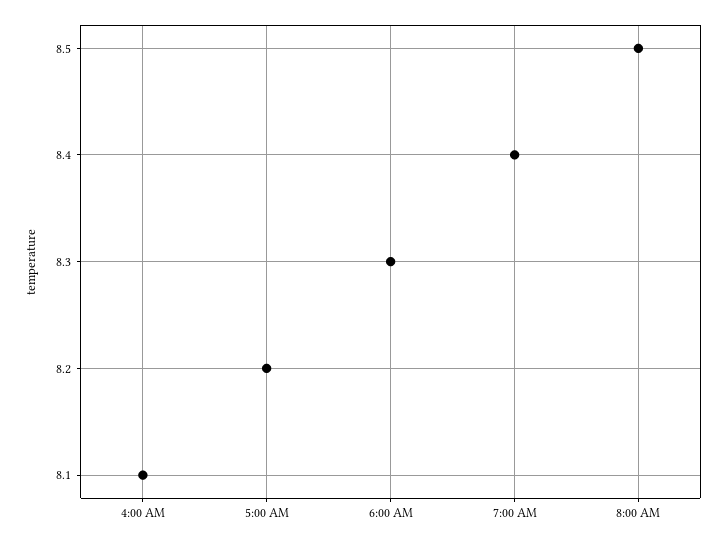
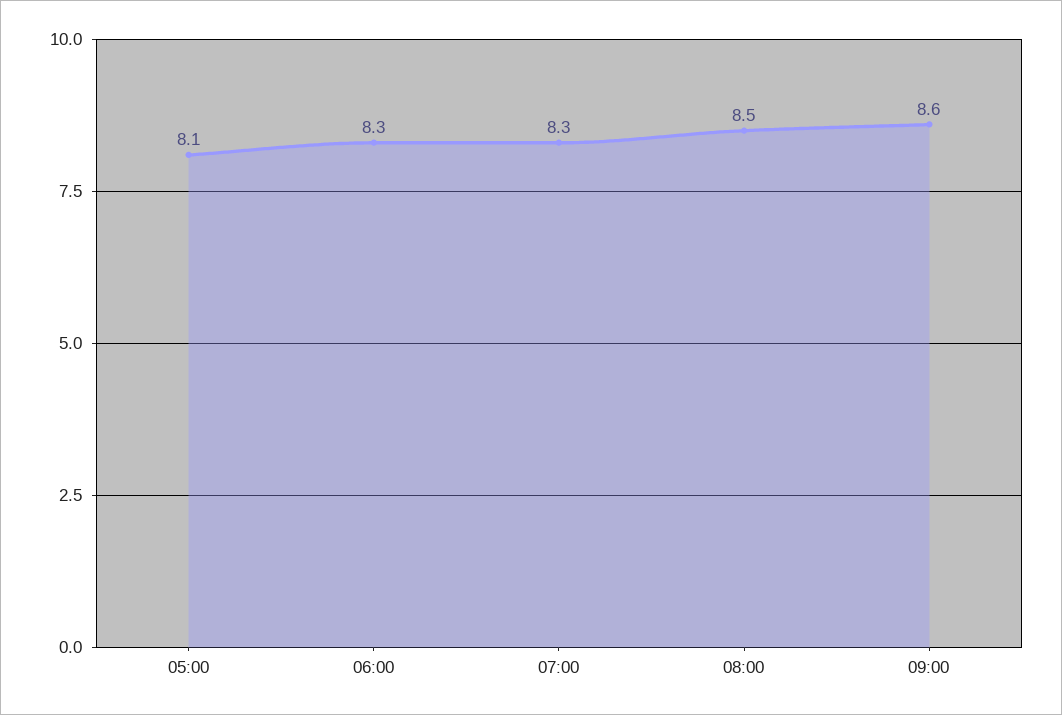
4:00 AM: 8.1 -> none
5:00 AM: 8.2 -> 8.1
7:00 AM: 8.4 -> 8.3
09:00: none -> 8.6

